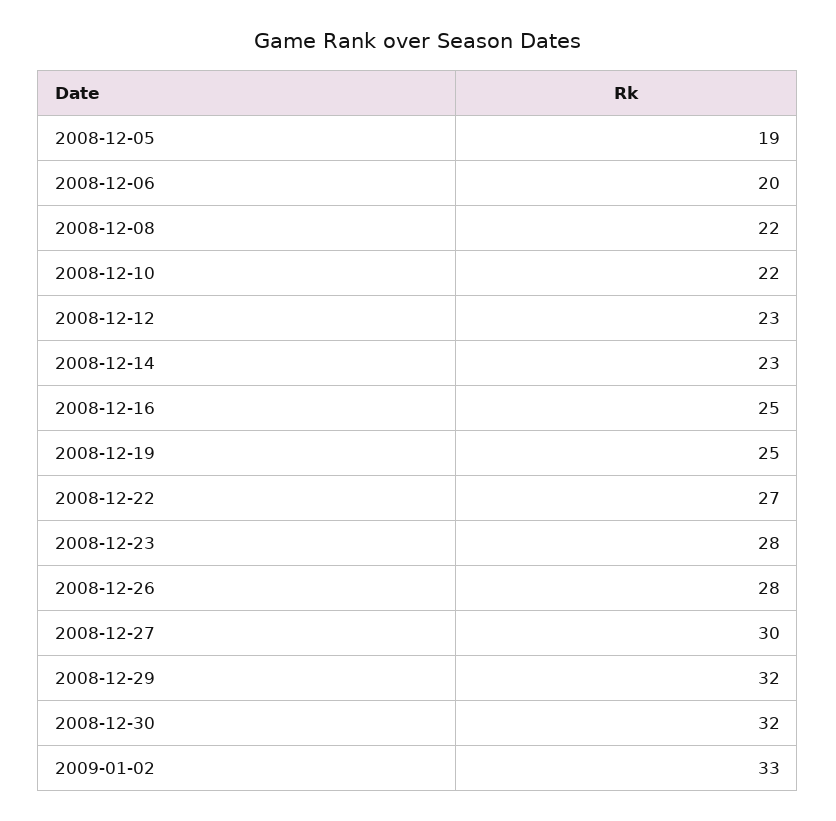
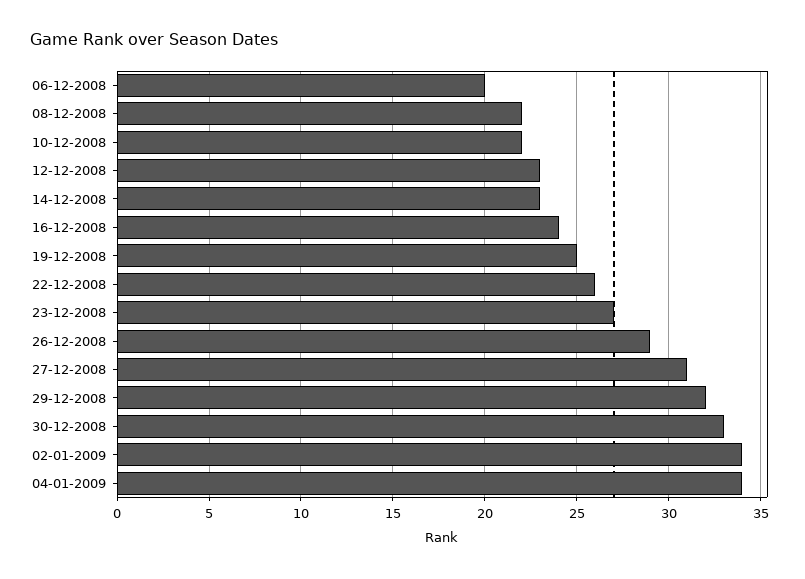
2008-12-05: 19 -> none
2008-12-16: 25 -> 24
2008-12-22: 27 -> 26
2008-12-23: 28 -> 27
2008-12-26: 28 -> 29
2008-12-27: 30 -> 31
2008-12-30: 32 -> 33
2009-01-02: 33 -> 34
04-01-2009: none -> 34

